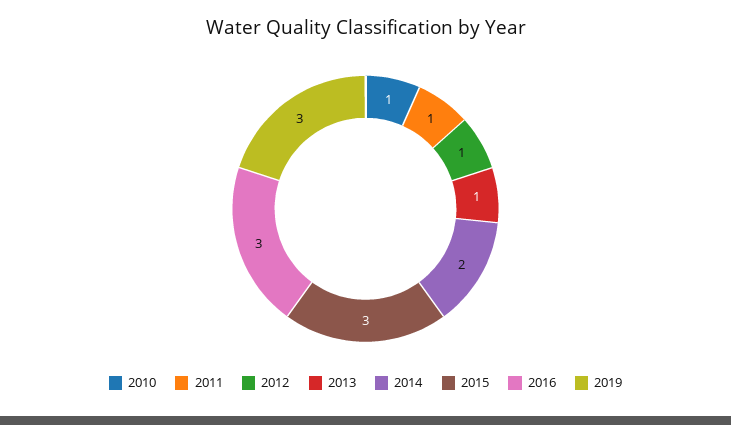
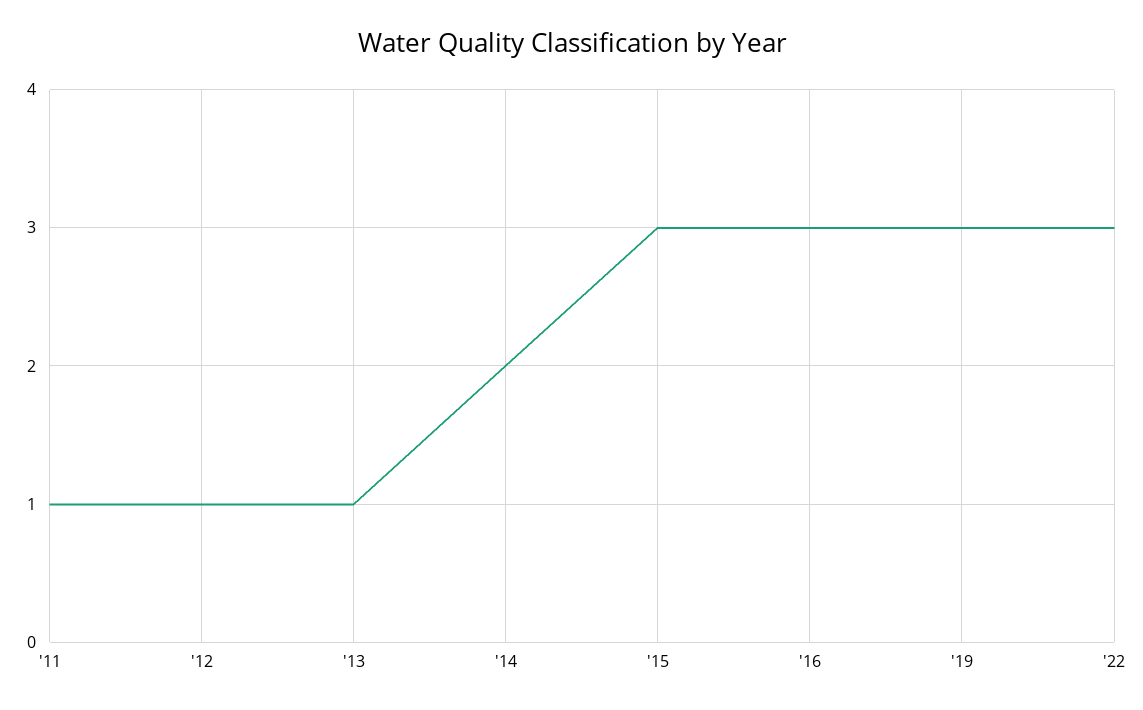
2010: 1 -> none
'22: none -> 3

